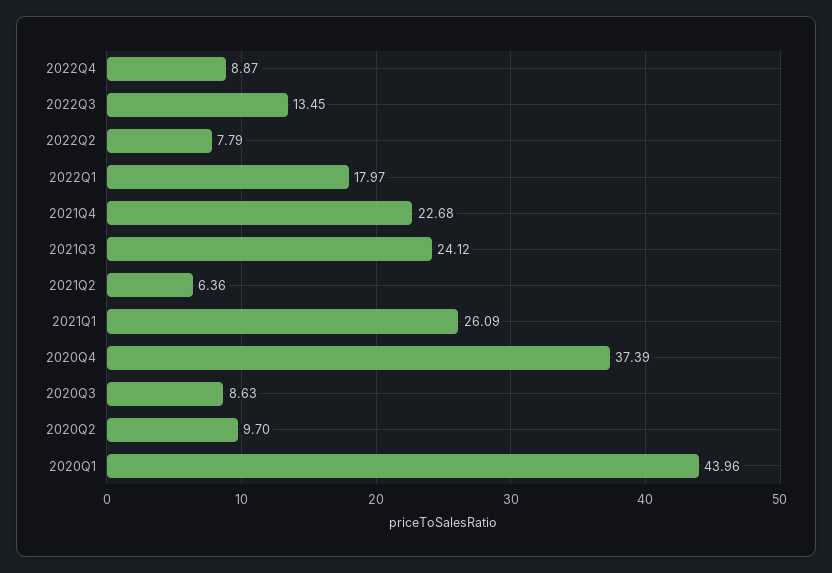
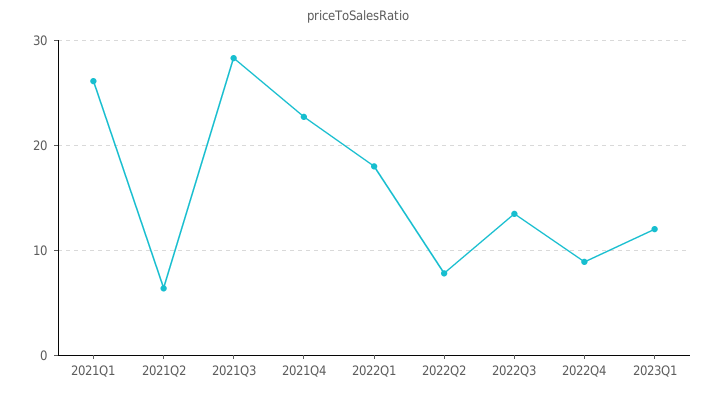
2021Q3: 24.12 -> 28
2020Q4: 37.39 -> none
2020Q3: 8.63 -> none
2020Q2: 9.7 -> none
2020Q1: 43.96 -> none
2023Q1: none -> 12

